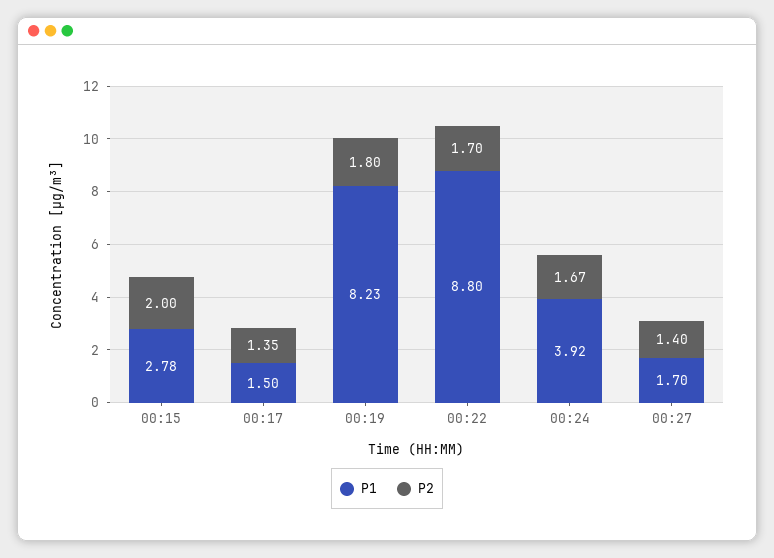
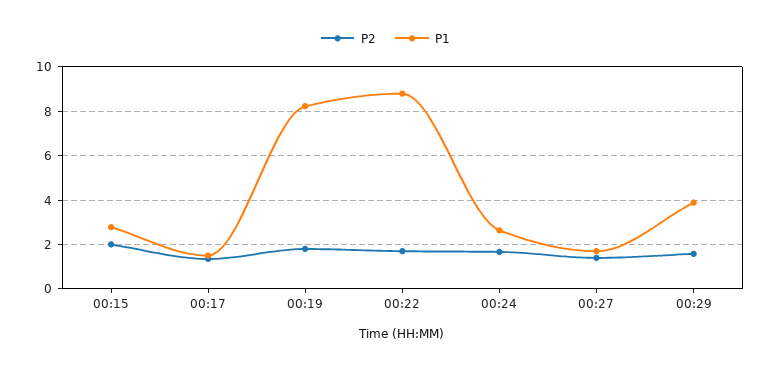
P1, 00:24: 3.92 -> 2.5
P2, 00:29: none -> 1.5
P1, 00:29: none -> 4

